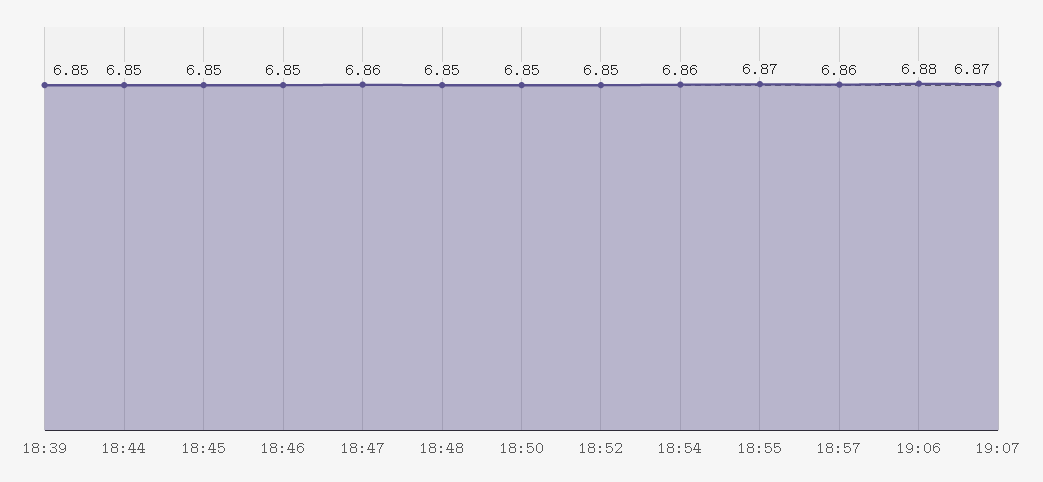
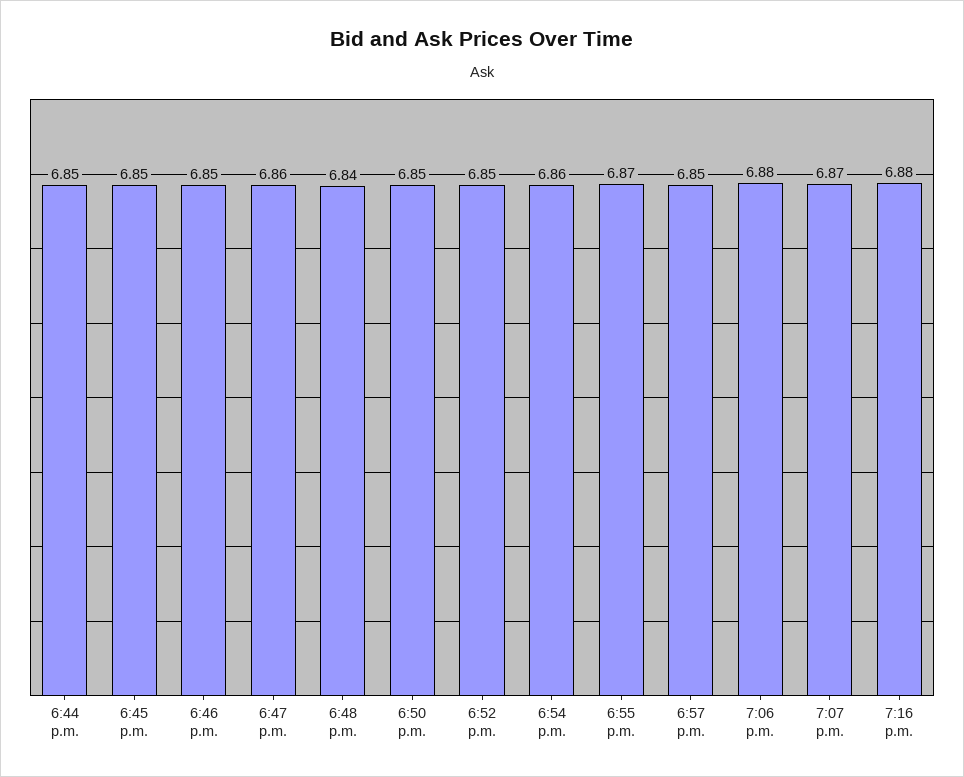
18:39: 6.85 -> none
18:48: 6.85 -> 6.84
18:57: 6.86 -> 6.85
7:16 p.m.: none -> 6.88

